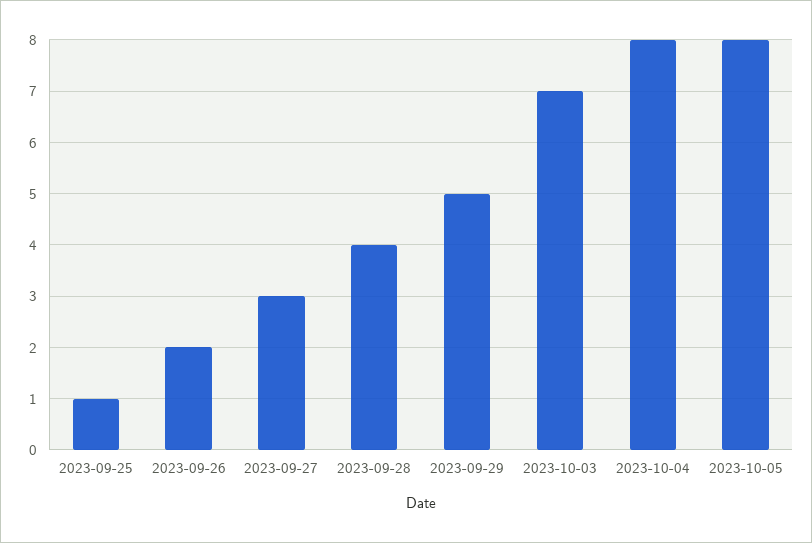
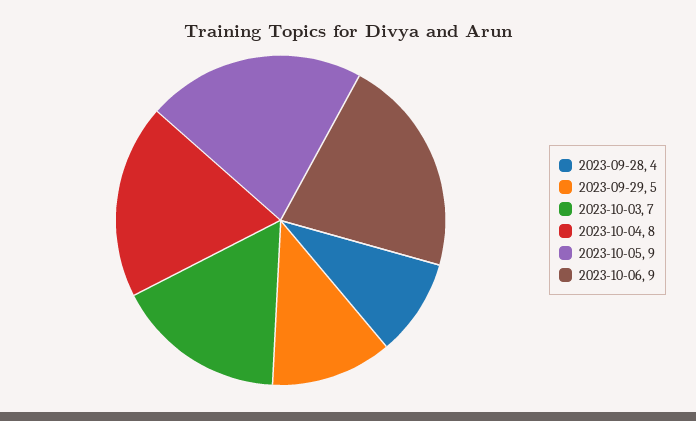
2023-09-25: 1 -> none
2023-09-26: 2 -> none
2023-09-27: 3 -> none
2023-10-05: 8 -> 9
2023-10-06: none -> 9

